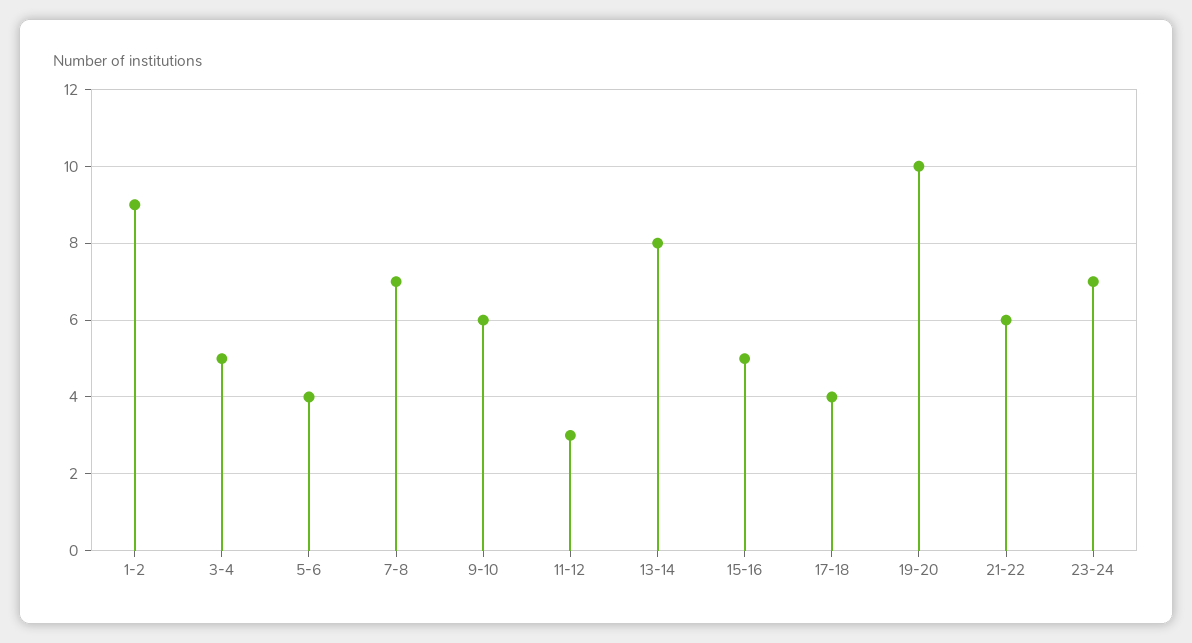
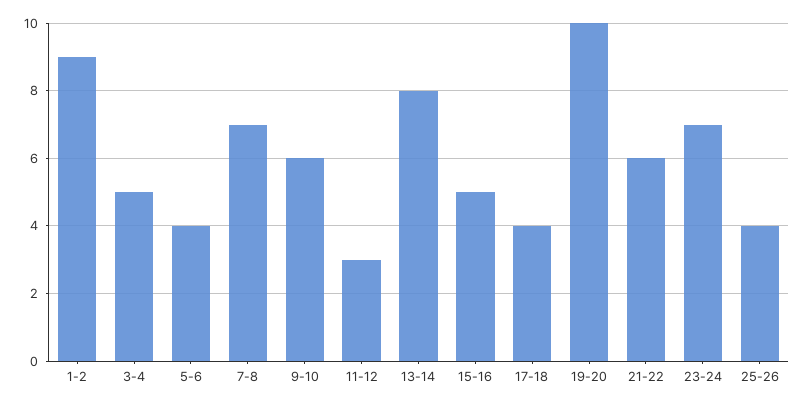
25-26: none -> 4

